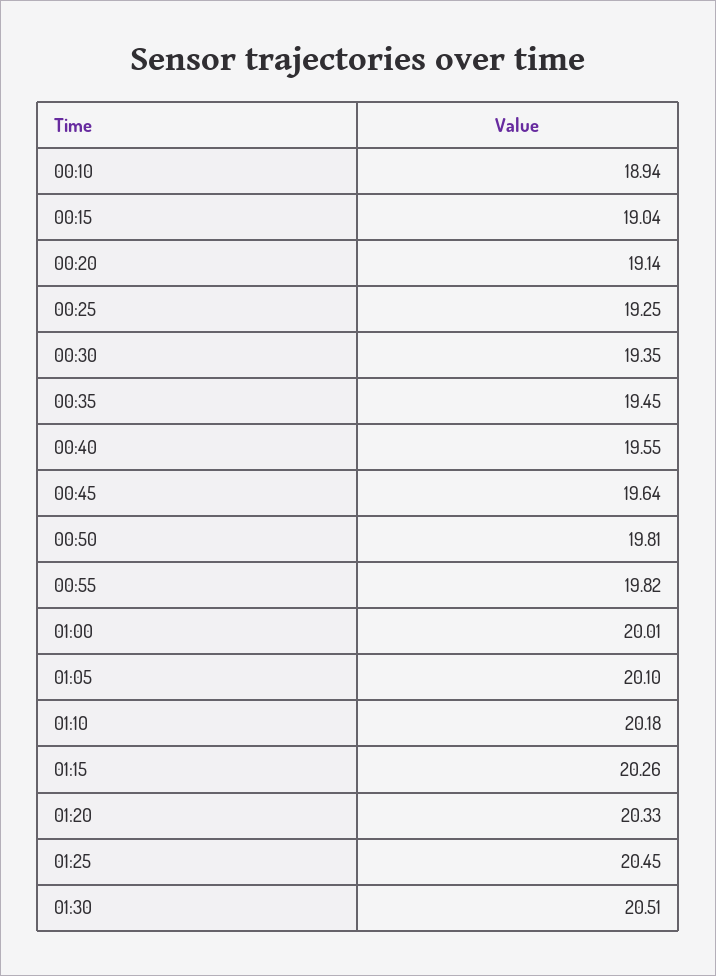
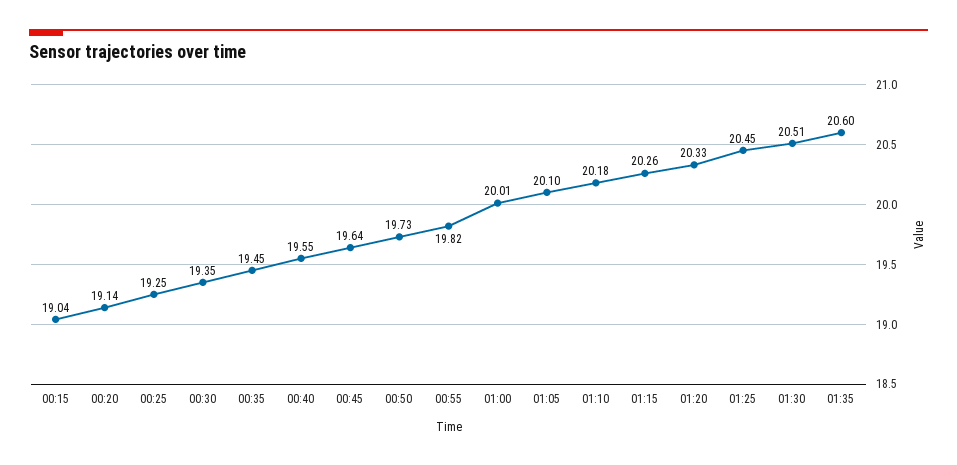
00:10: 18.94 -> none
00:50: 19.81 -> 19.73
01:35: none -> 20.6

